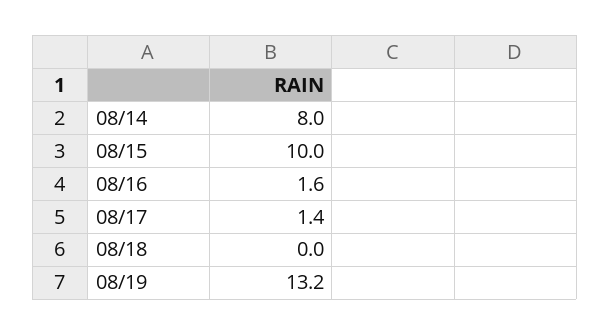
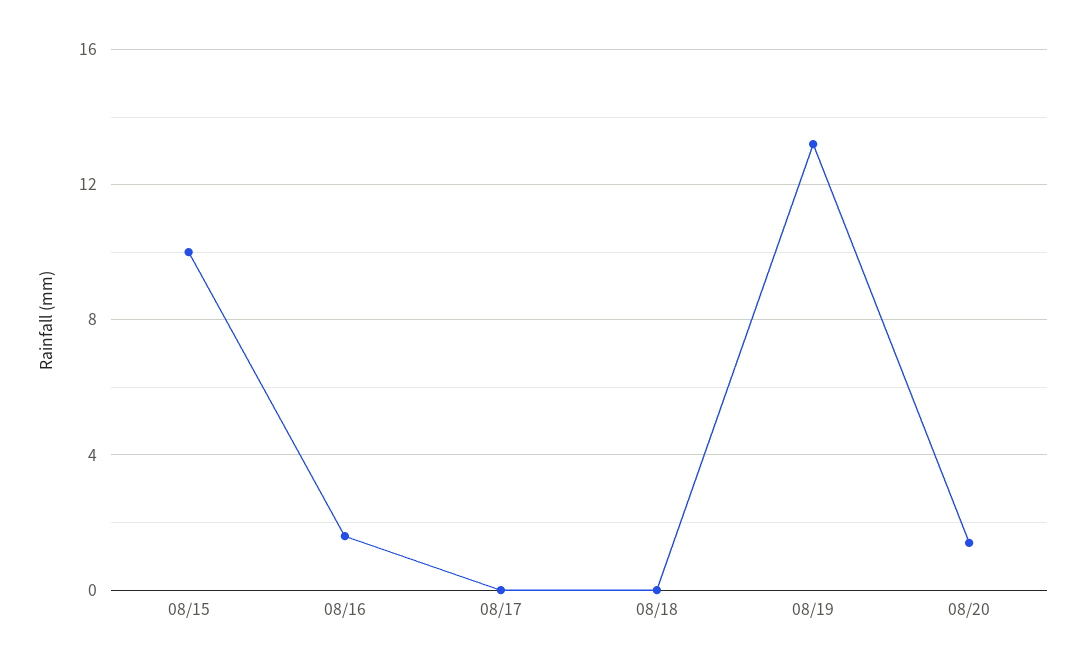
08/14: 8 -> none
08/17: 1.4 -> 0
08/20: none -> 1.5

